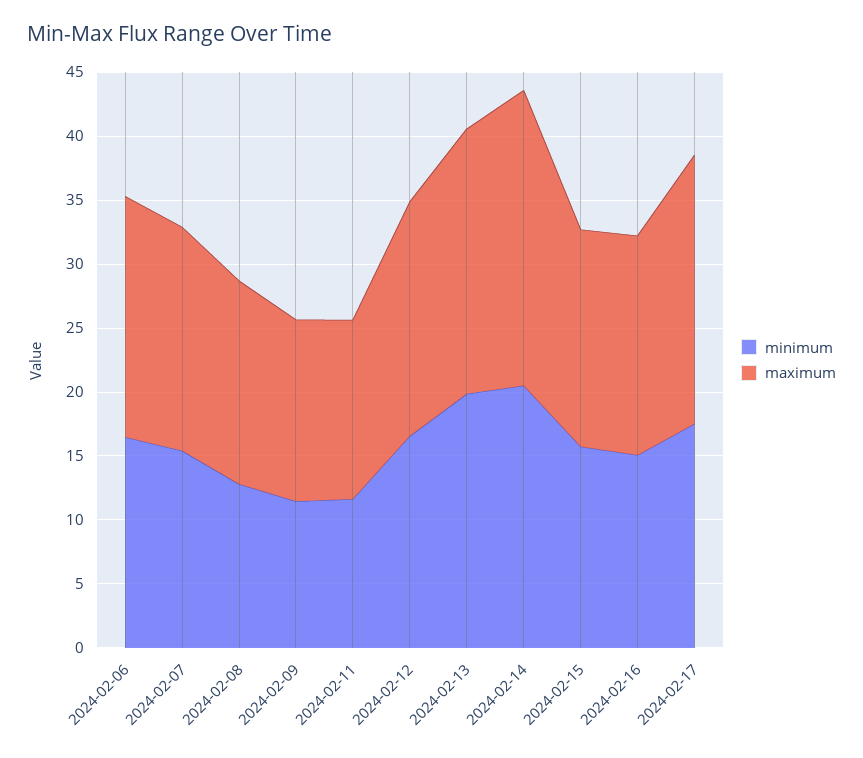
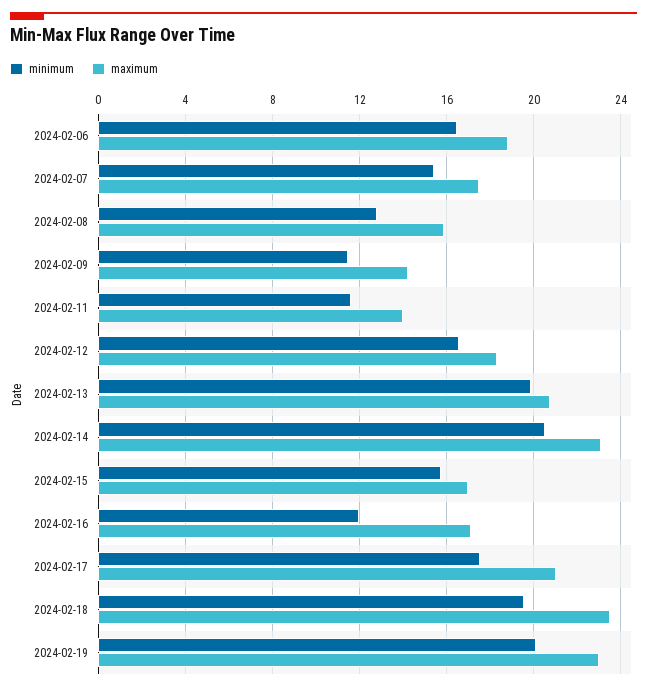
minimum, 2024-02-16: 15 -> 12
minimum, 2024-02-18: none -> 19.5
maximum, 2024-02-18: none -> 23.5
minimum, 2024-02-19: none -> 20
maximum, 2024-02-19: none -> 23

